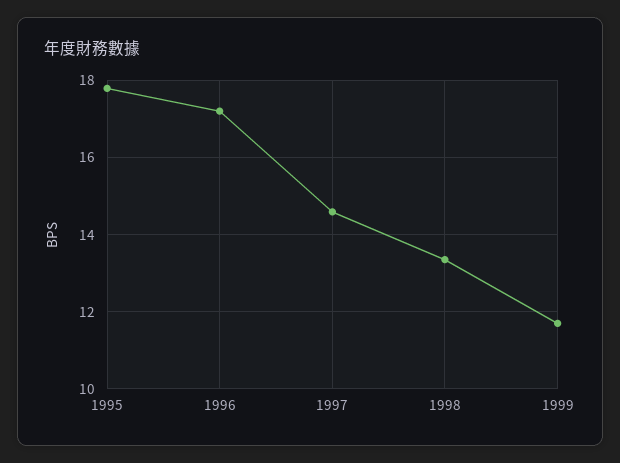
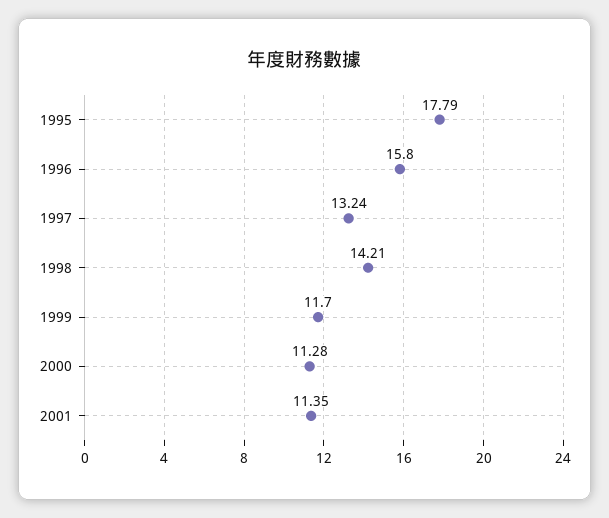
1996: 17.2 -> 15.8
1997: 14.6 -> 13.24
1998: 13.4 -> 14.21
2000: none -> 11.28
2001: none -> 11.35

